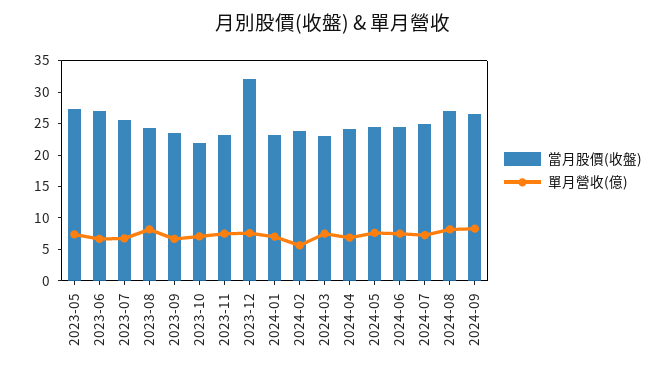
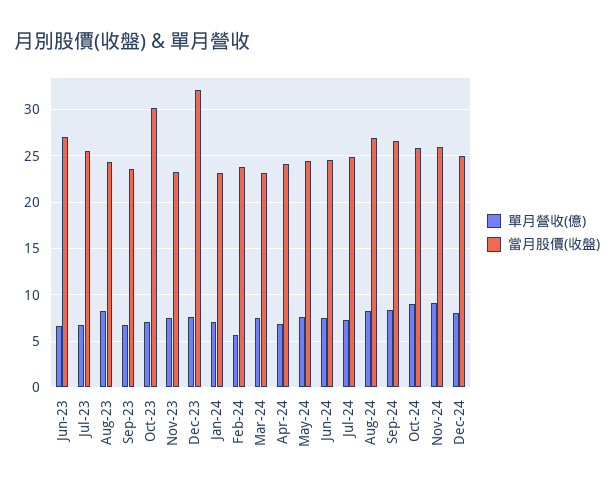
當月股價(收盤), 2023-05: 27.5 -> none
單月營收(億), 2023-05: 7.5 -> none
當月股價(收盤), 2023-10: 22.5 -> 30
單月營收(億), Oct-24: none -> 9
當月股價(收盤), Oct-24: none -> 26
單月營收(億), Nov-24: none -> 9
當月股價(收盤), Nov-24: none -> 26
單月營收(億), Dec-24: none -> 8
當月股價(收盤), Dec-24: none -> 25

